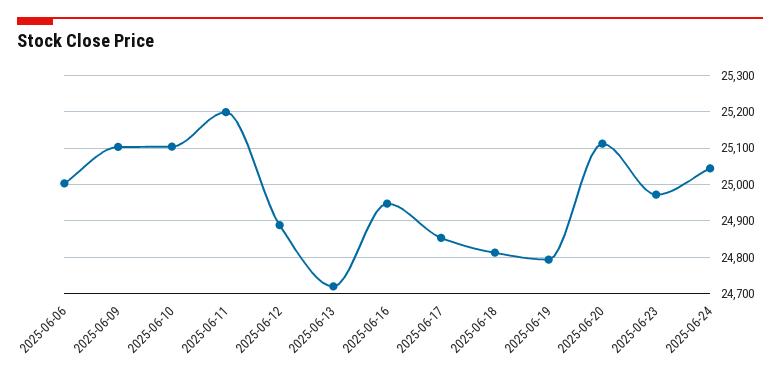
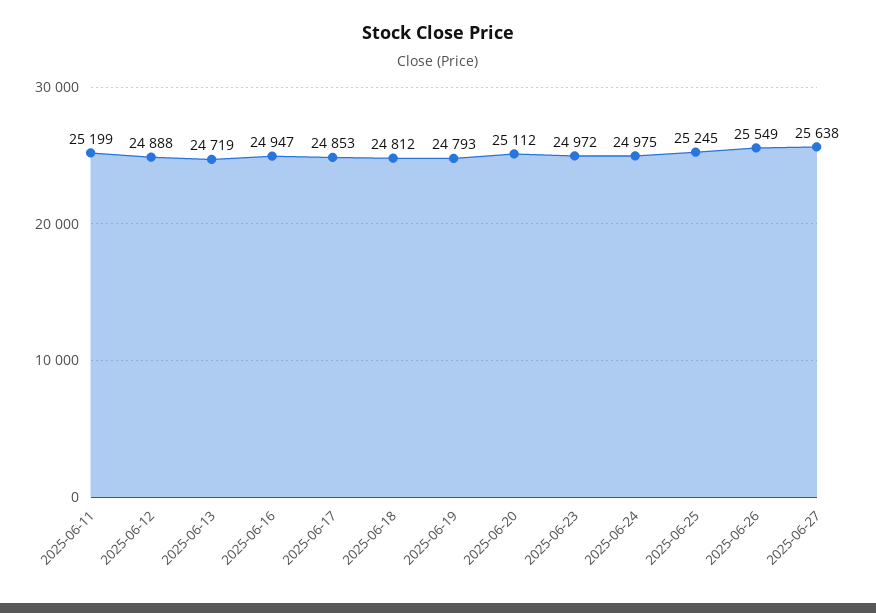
2025-06-06: 25000 -> none
2025-06-09: 25100 -> none
2025-06-10: 25100 -> none
2025-06-24: 25040 -> 24975
2025-06-25: none -> 25245
2025-06-26: none -> 25549
2025-06-27: none -> 25638

